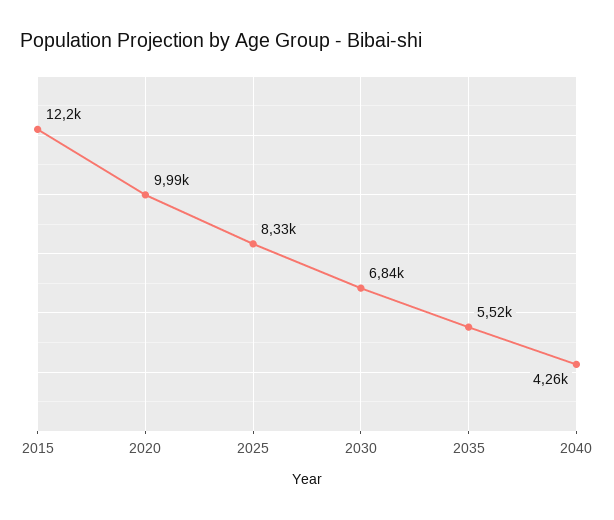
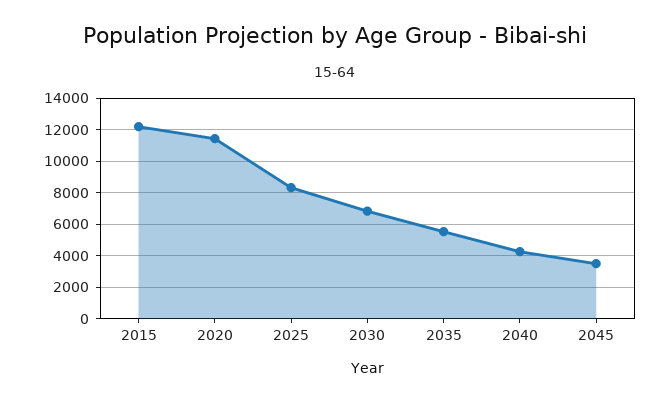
2020: 9990 -> 11500
2045: none -> 3500

